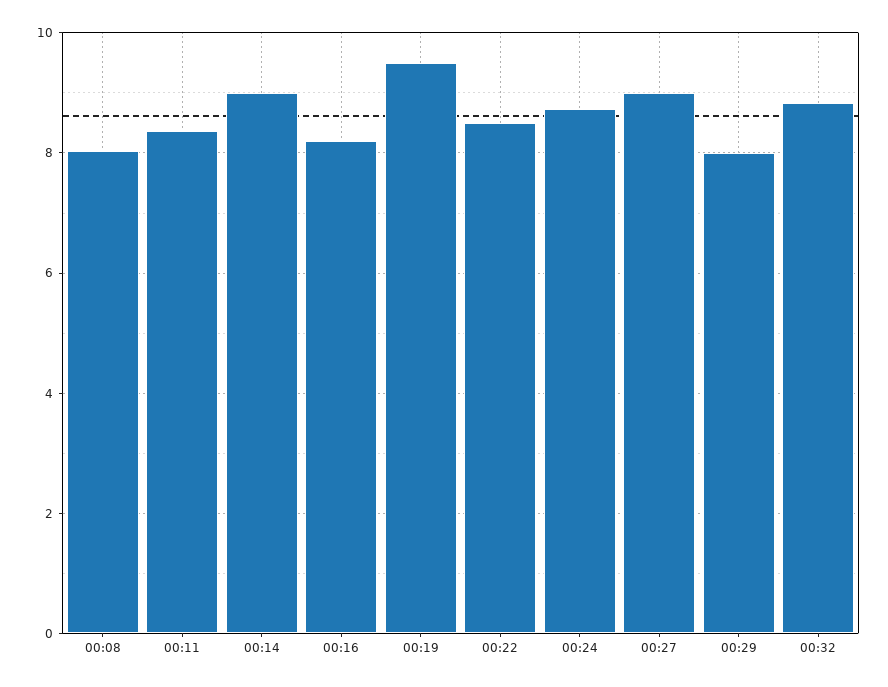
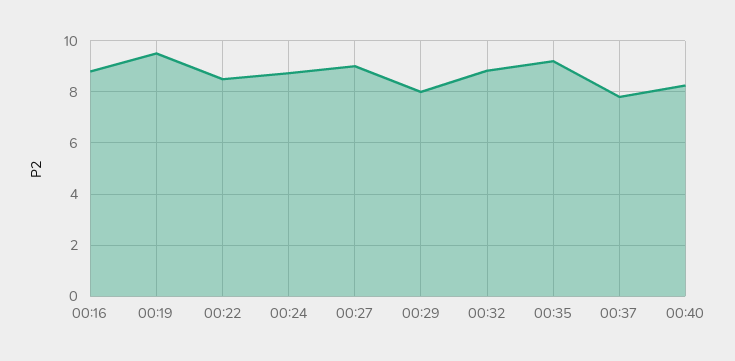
00:08: 8 -> none
00:11: 8.4 -> none
00:14: 9 -> none
00:16: 8.2 -> 8.75
00:35: none -> 9.25
00:37: none -> 7.75
00:40: none -> 8.25

